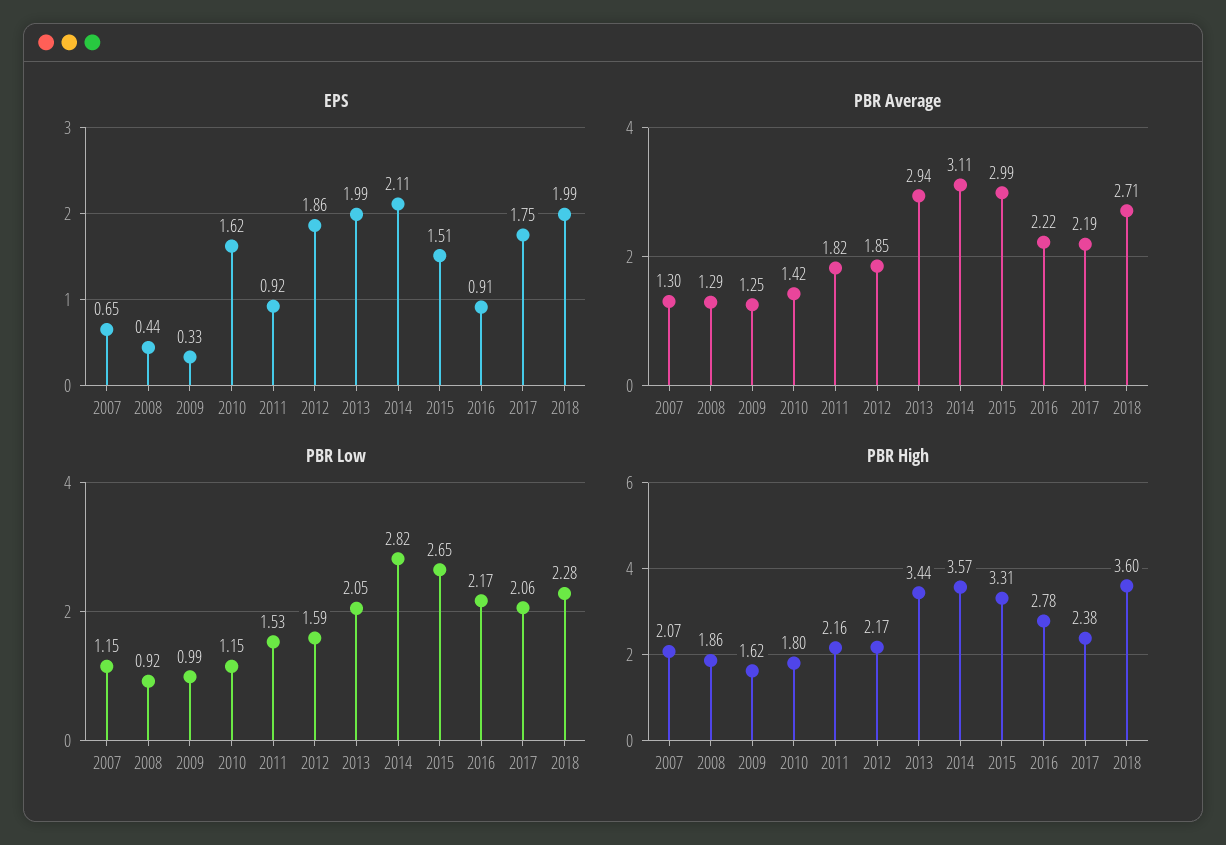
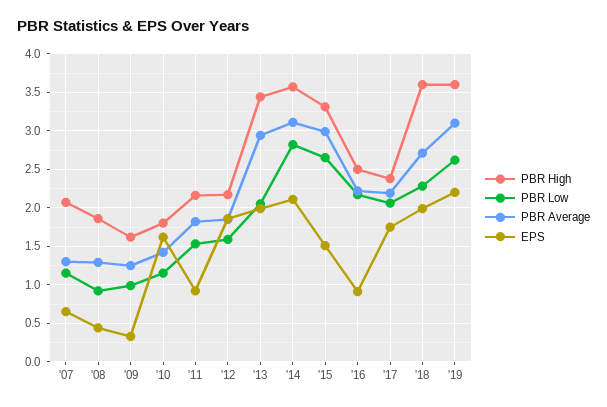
PBR High, 2016: 2.78 -> 2.5
PBR High, '19: none -> 3.6
PBR Low, '19: none -> 2.6
PBR Average, '19: none -> 3.1
EPS, '19: none -> 2.2

